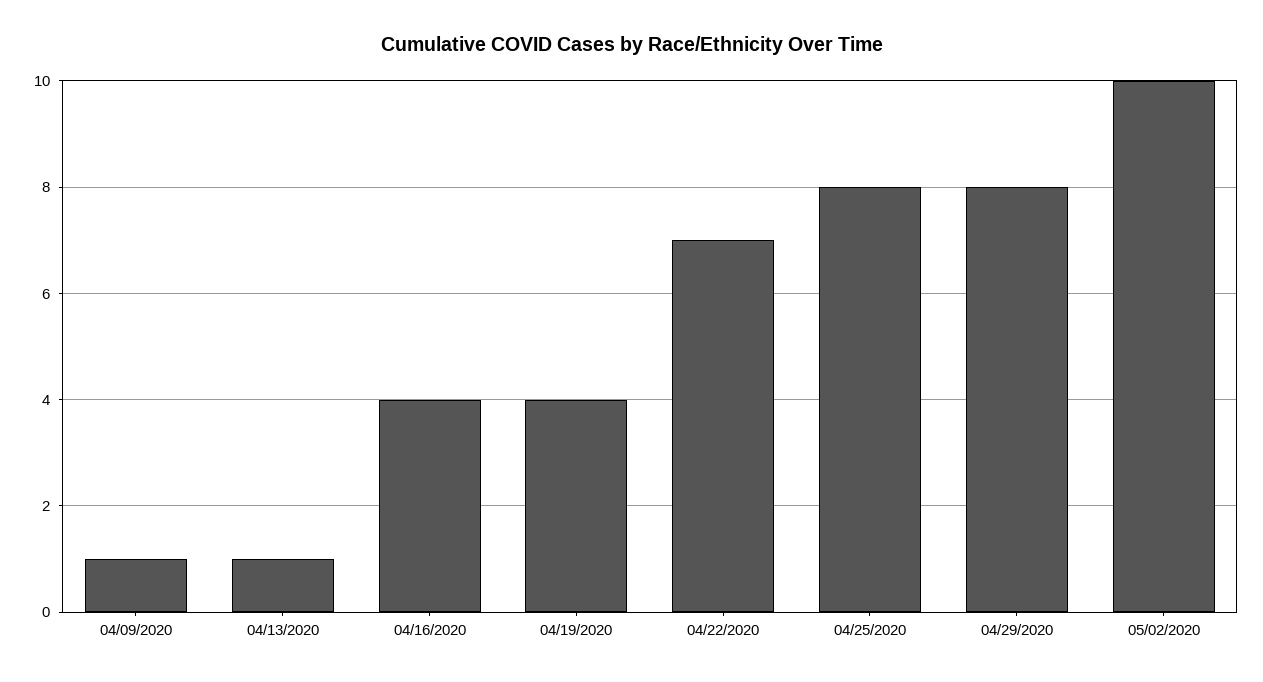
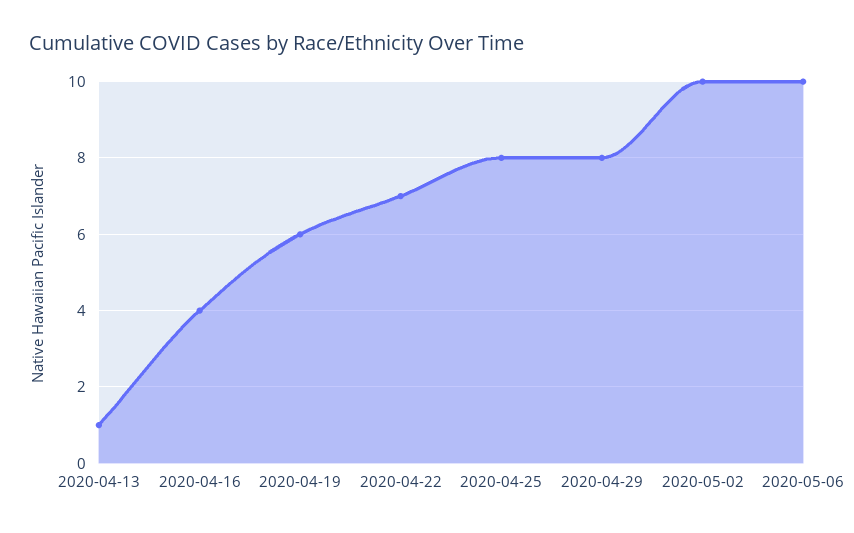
04/09/2020: 1 -> none
04/19/2020: 4 -> 6
2020-05-06: none -> 10

